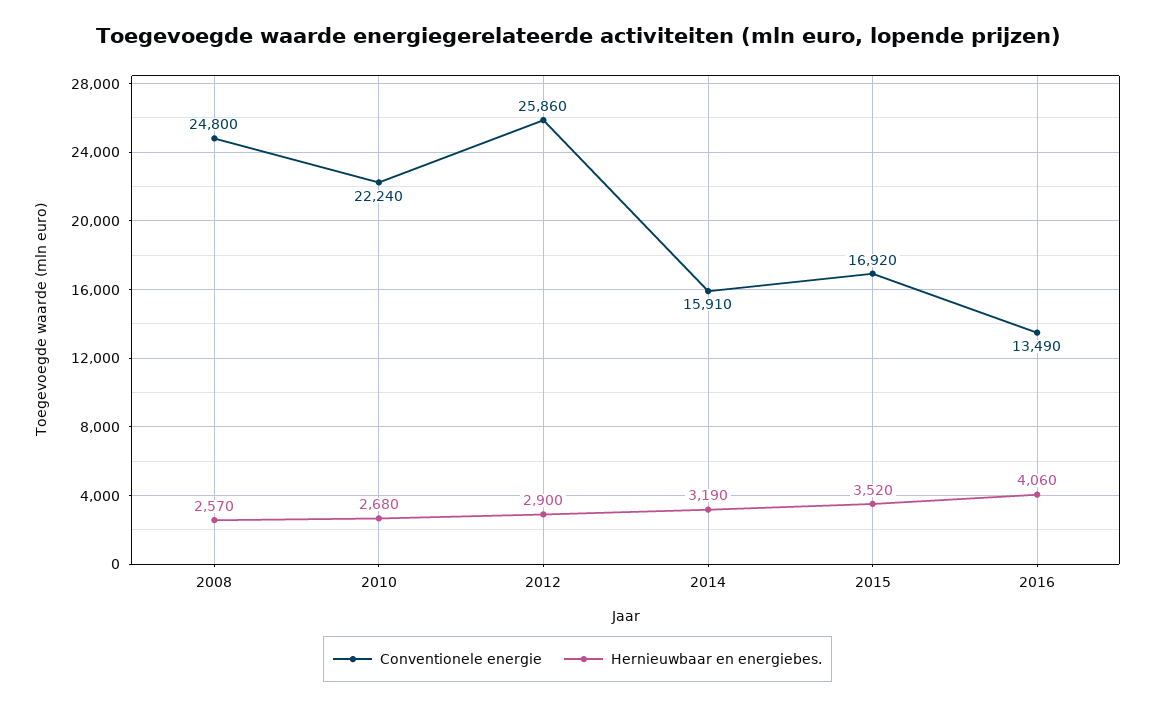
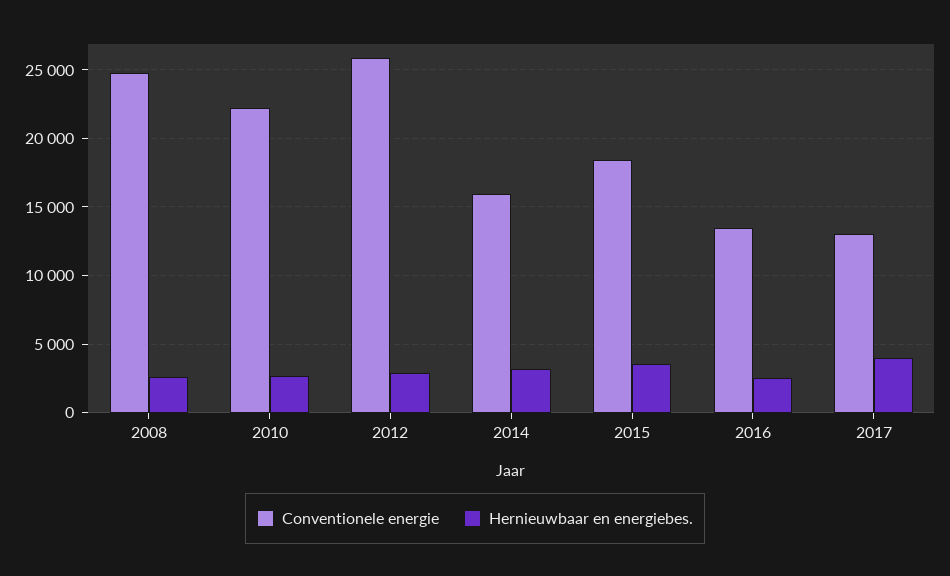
Conventionele energie, 2015: 16920 -> 18500
Hernieuwbaar en energiebes., 2016: 4060 -> 2500
Conventionele energie, 2017: none -> 13000
Hernieuwbaar en energiebes., 2017: none -> 4000

